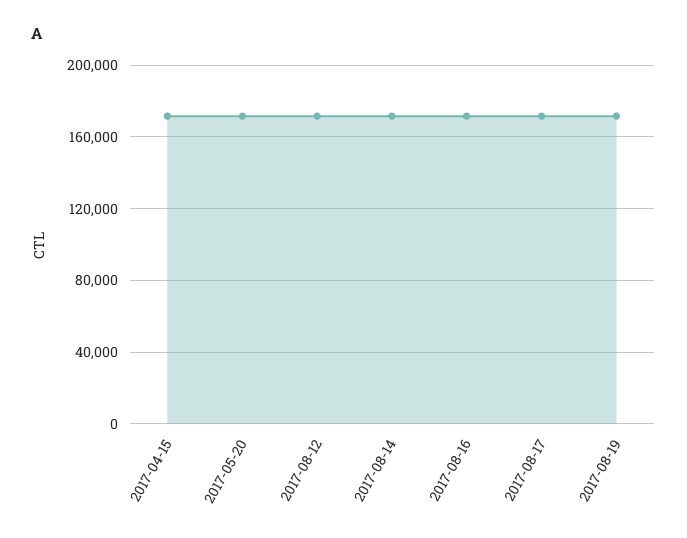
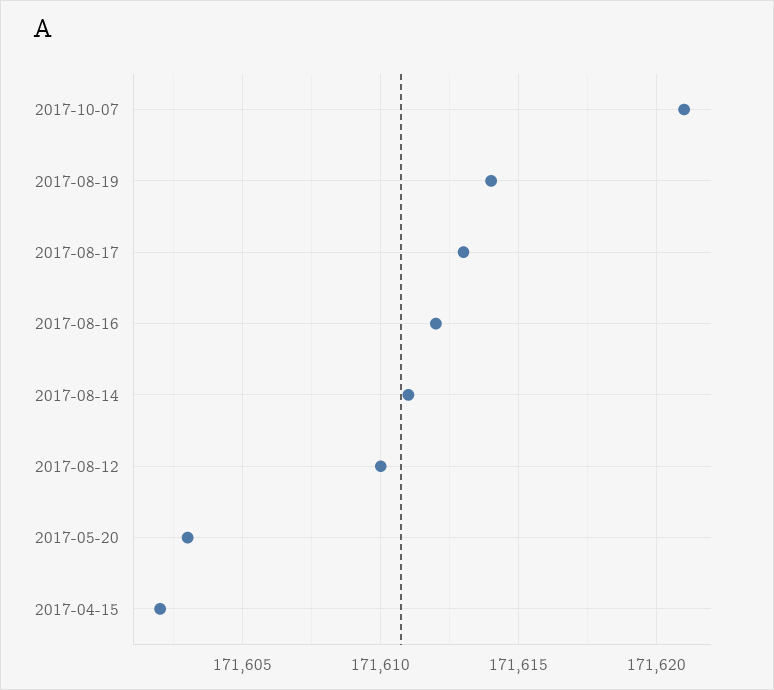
2017-10-07: none -> 171621

